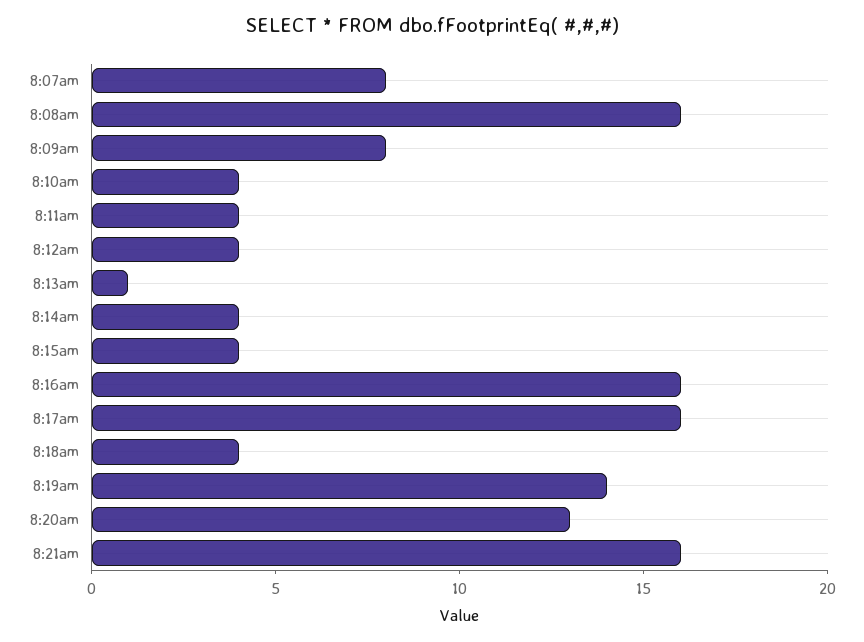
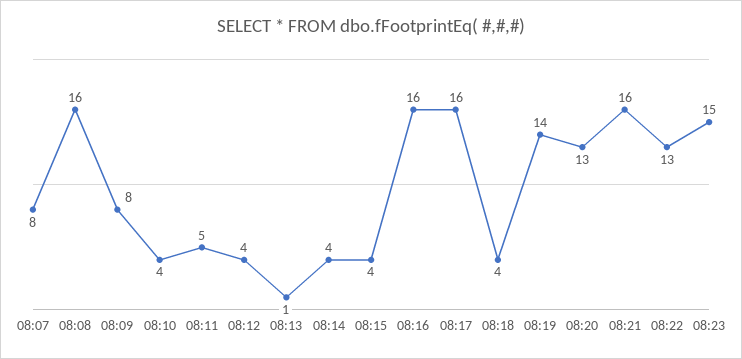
8:11am: 4 -> 5
08:22: none -> 13
08:23: none -> 15

